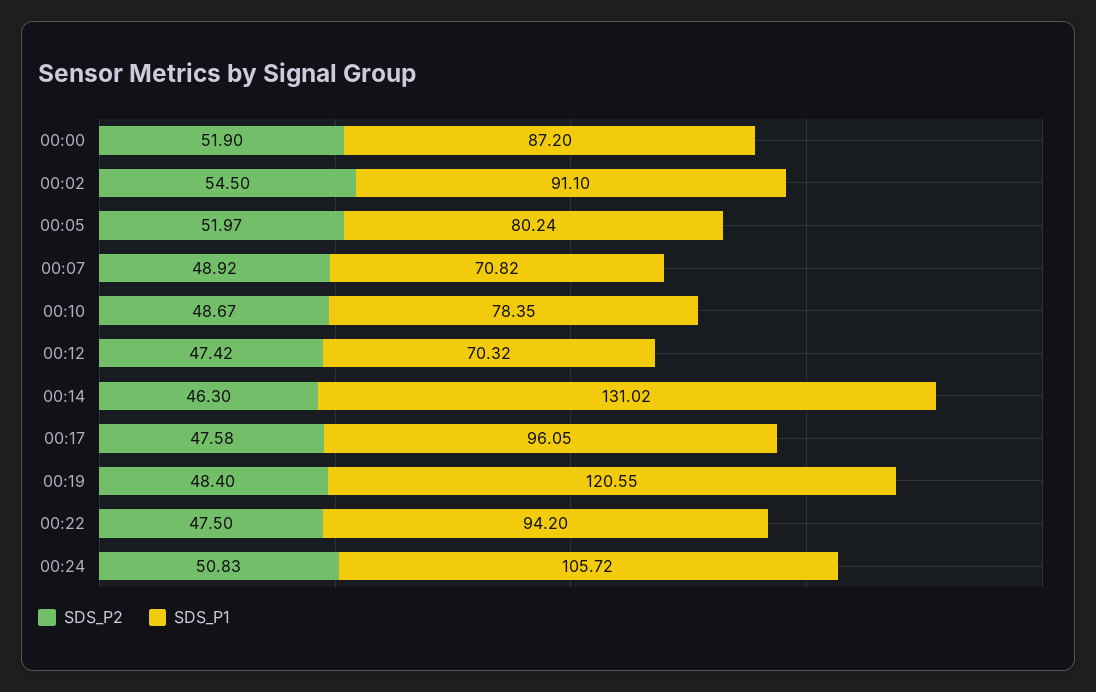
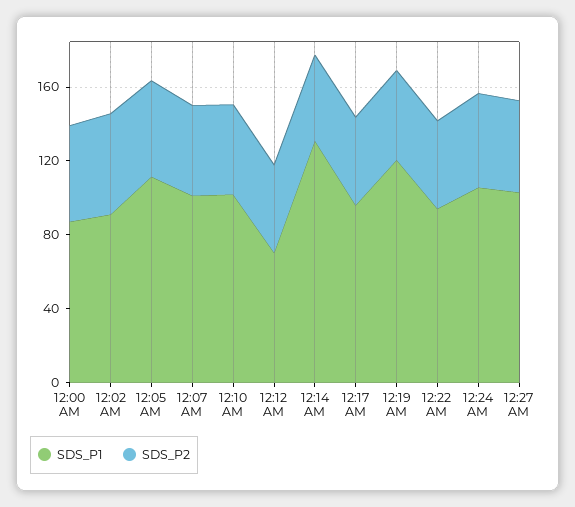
SDS_P1, 00:05: 80.24 -> 110
SDS_P1, 00:07: 70.82 -> 100
SDS_P1, 00:10: 78.35 -> 100
SDS_P1, 12:27 AM: none -> 100
SDS_P2, 12:27 AM: none -> 50

